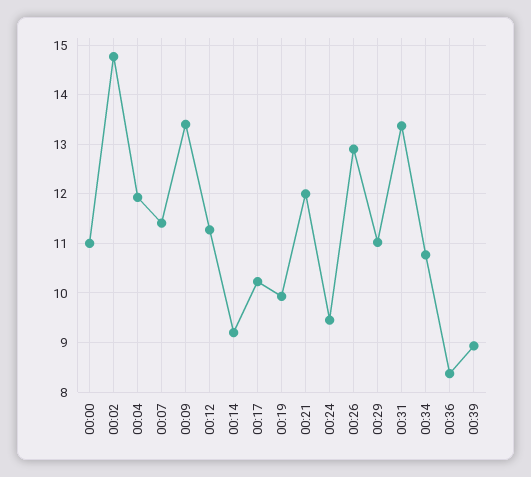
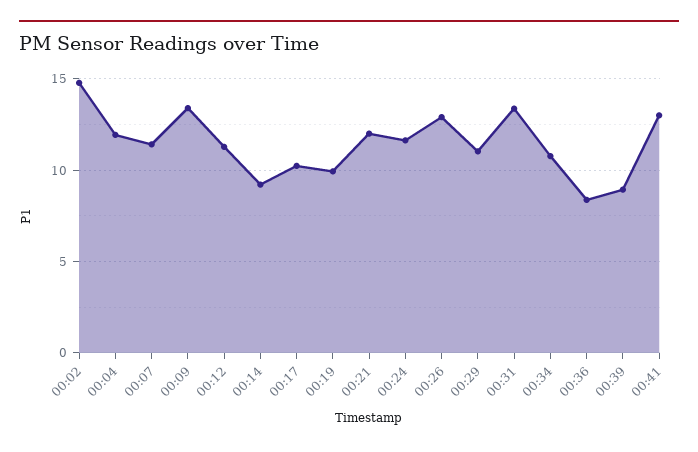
00:00: 11 -> none
00:24: 9.4 -> 11.5
00:41: none -> 13

